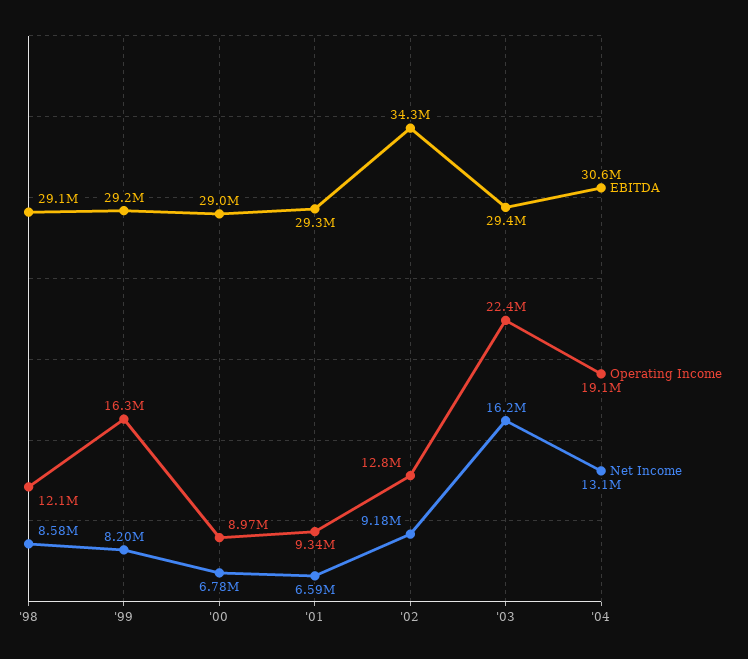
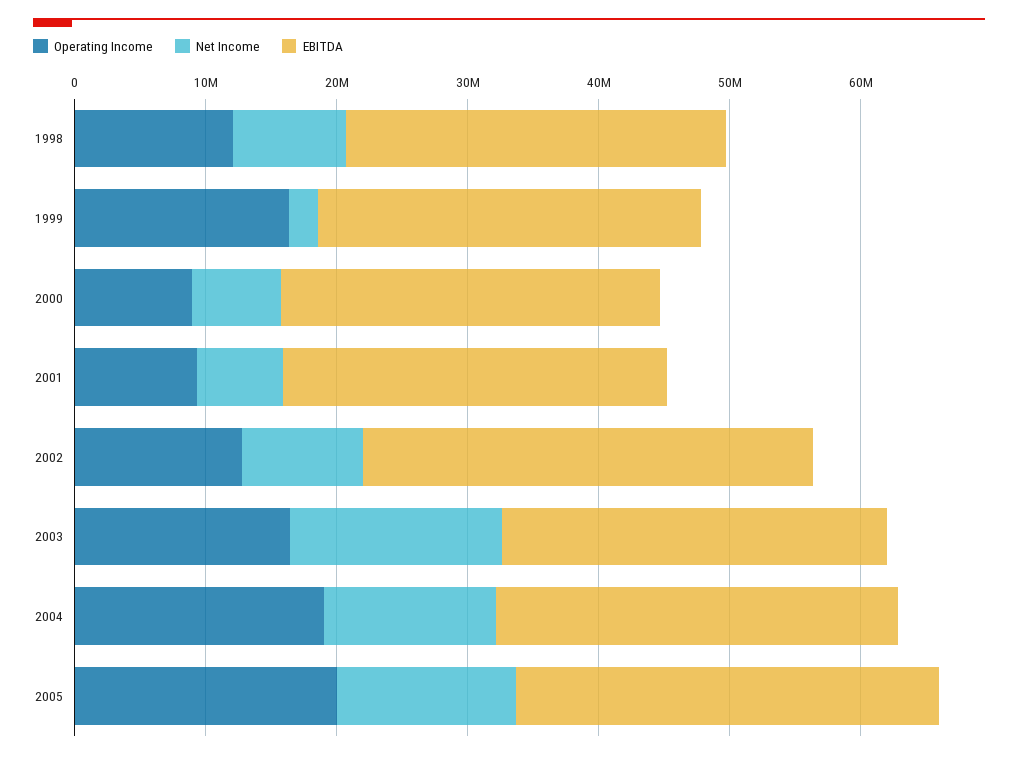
Net Income, '99: 8200000 -> 2000000
Operating Income, '03: 22400000 -> 16000000
Operating Income, 2005: none -> 20000000
Net Income, 2005: none -> 14000000
EBITDA, 2005: none -> 32000000

